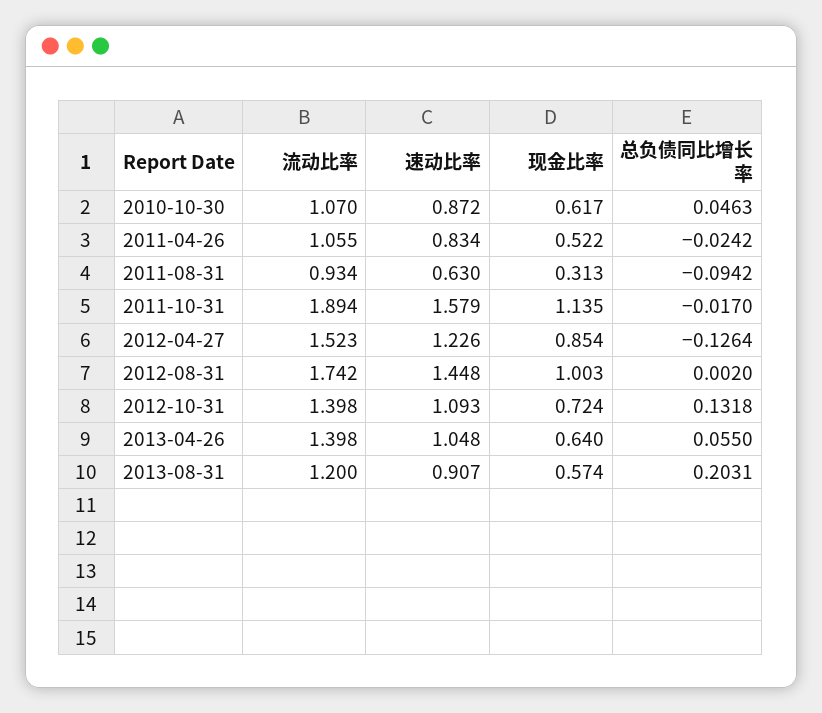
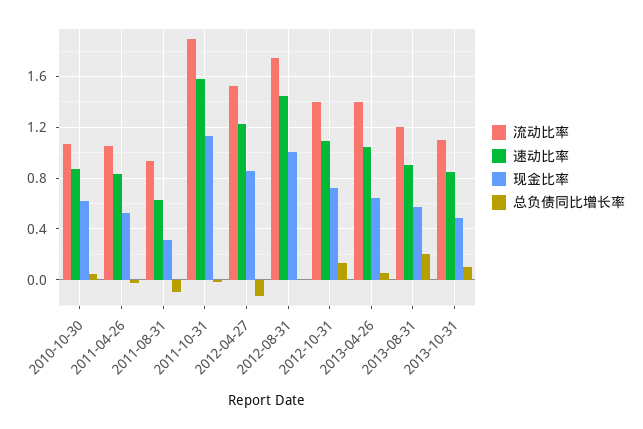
流动比率, 2013-10-31: none -> 1.1
速动比率, 2013-10-31: none -> 0.85
现金比率, 2013-10-31: none -> 0.5
总负债同比增长率, 2013-10-31: none -> 0.1

